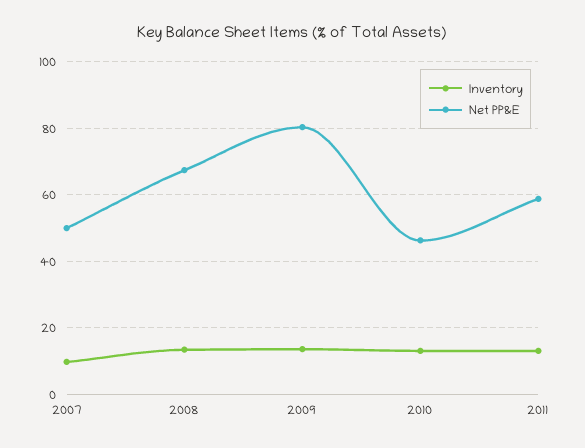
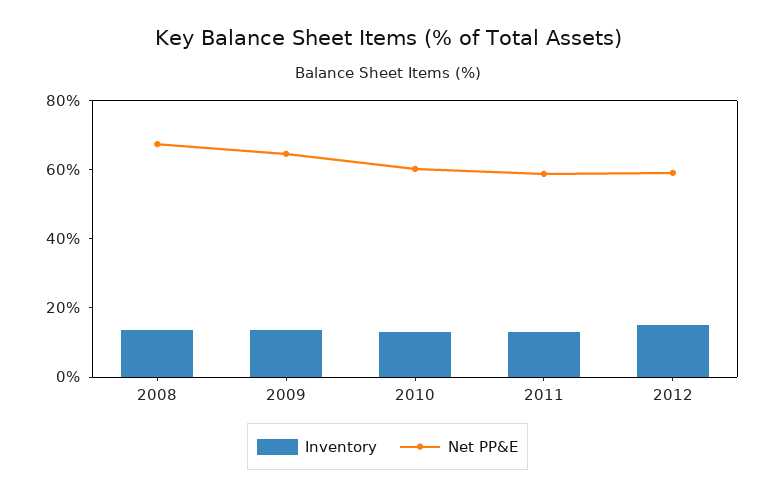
Inventory, 2007: 10 -> none
Net PP&E, 2007: 50 -> none
Net PP&E, 2009: 80 -> 65
Net PP&E, 2010: 46 -> 60
Inventory, 2012: none -> 15
Net PP&E, 2012: none -> 60

